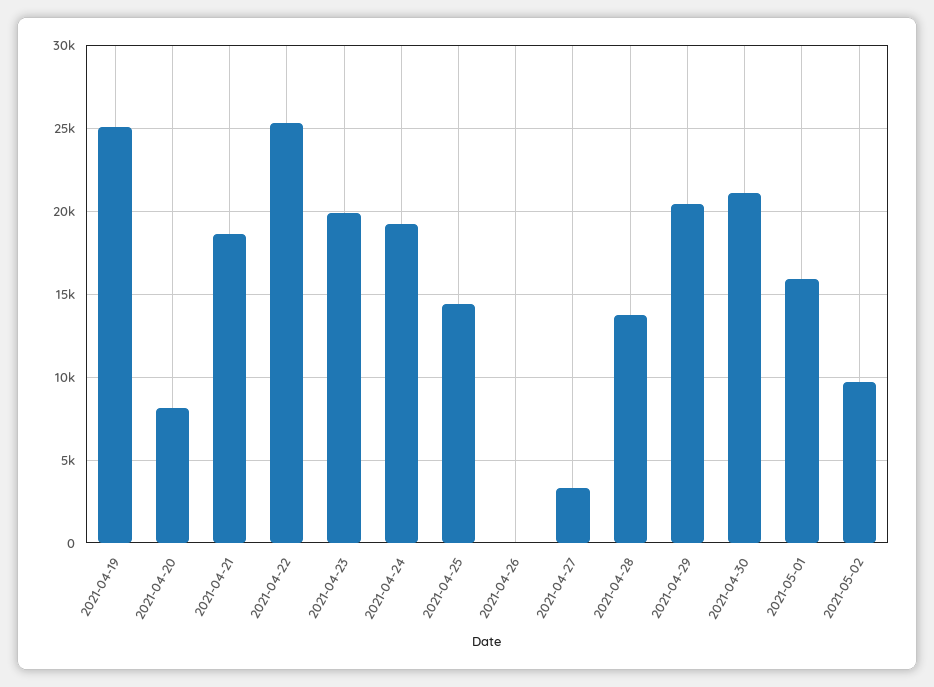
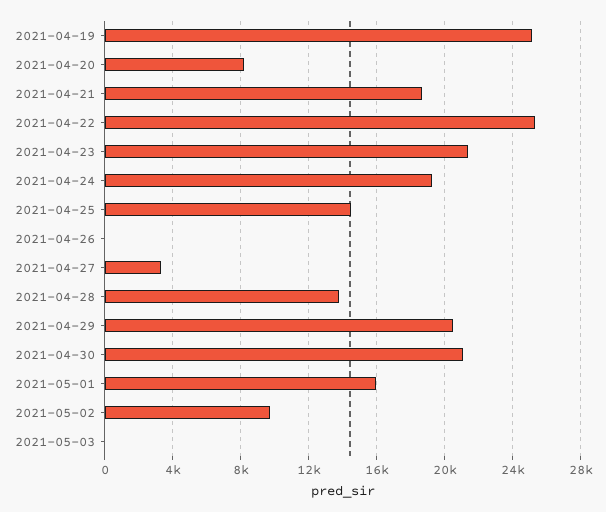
2021-04-23: 20000 -> 21500
2021-05-03: none -> 0

